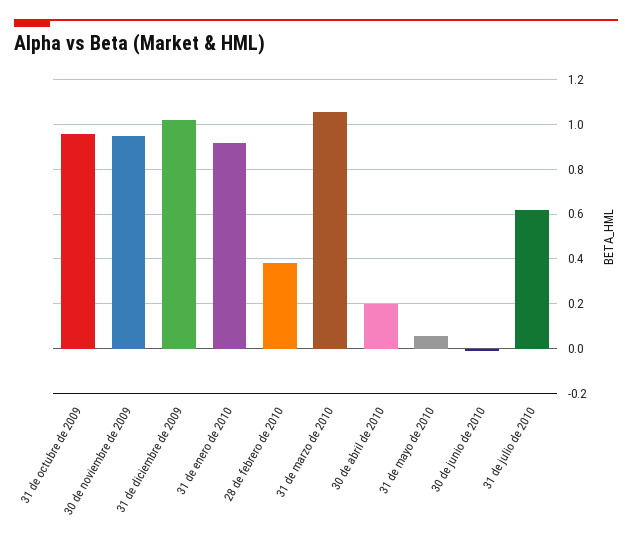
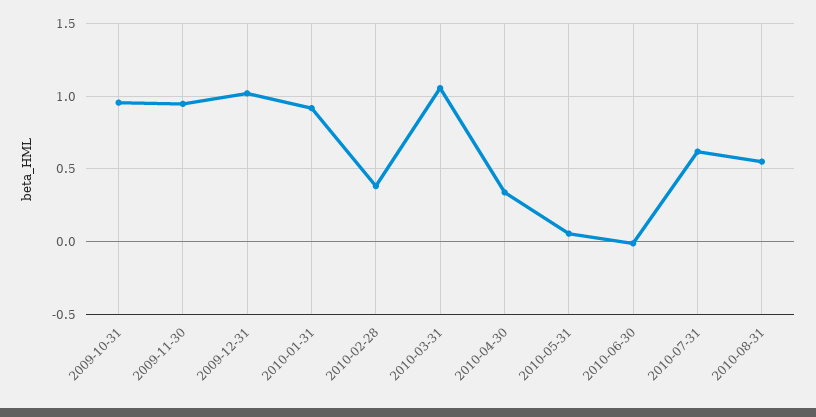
30 de abril de 2010: 0.2 -> 0.35
2010-08-31: none -> 0.55

